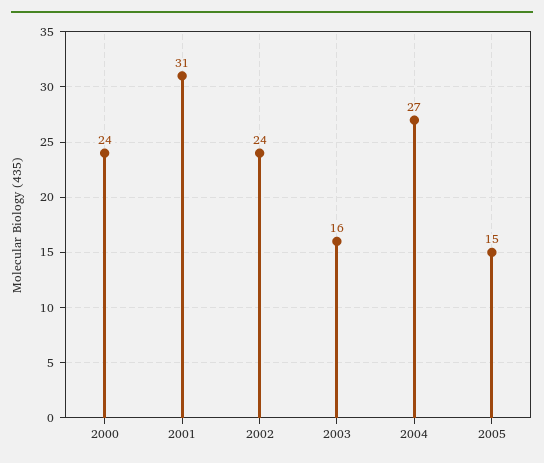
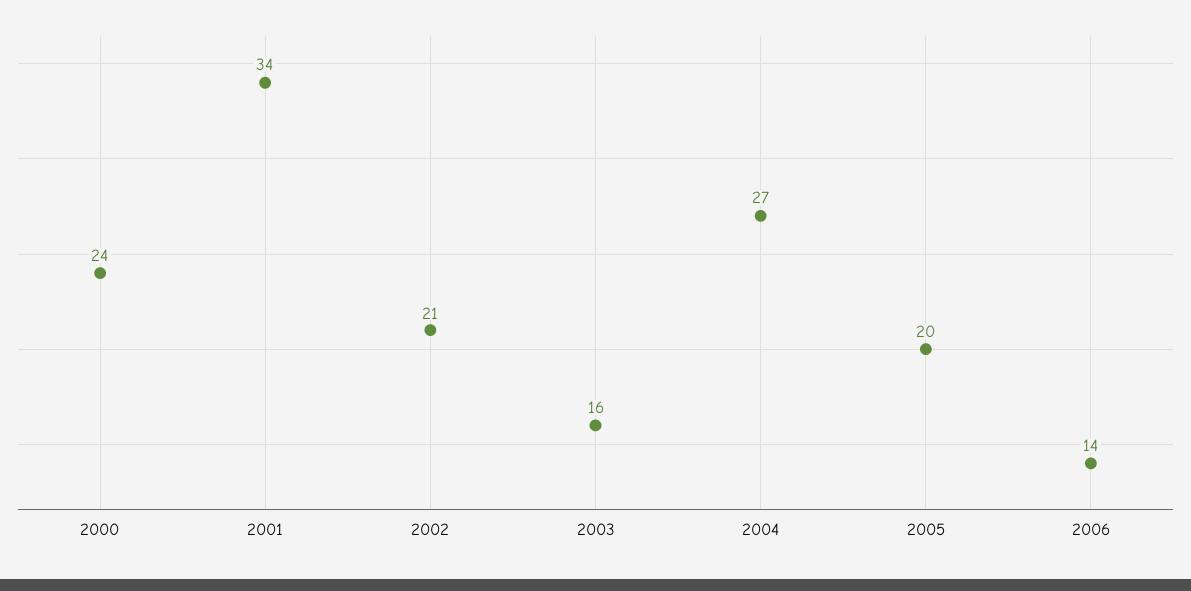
2001: 31 -> 34
2002: 24 -> 21
2005: 15 -> 20
2006: none -> 14

